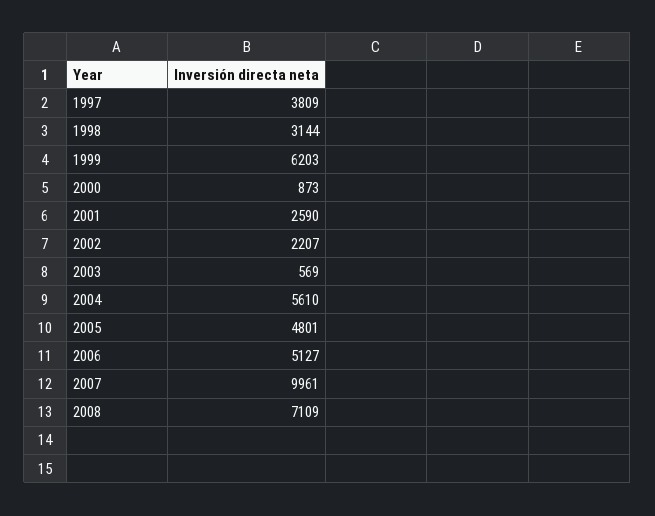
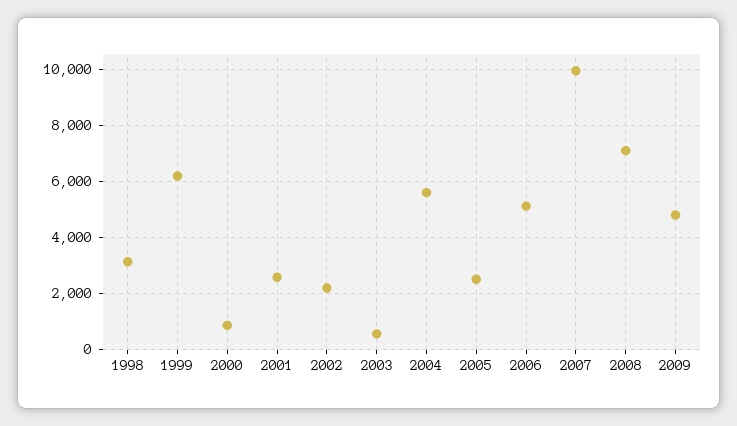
1997: 3809 -> none
2005: 4801 -> 2500
2009: none -> 4750

